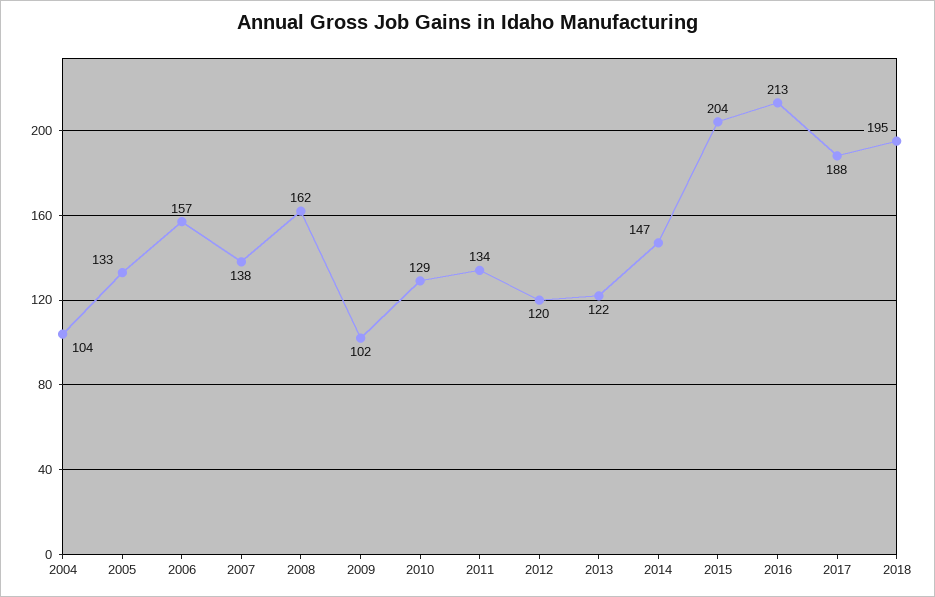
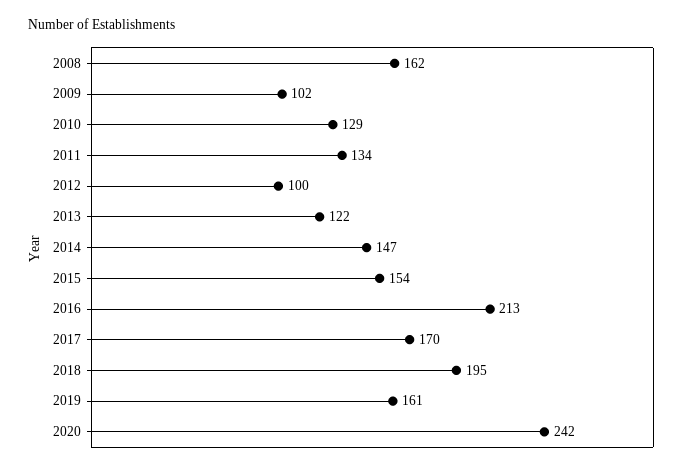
2004: 104 -> none
2005: 133 -> none
2006: 157 -> none
2007: 138 -> none
2012: 120 -> 100
2015: 204 -> 154
2017: 188 -> 170
2019: none -> 161
2020: none -> 242

